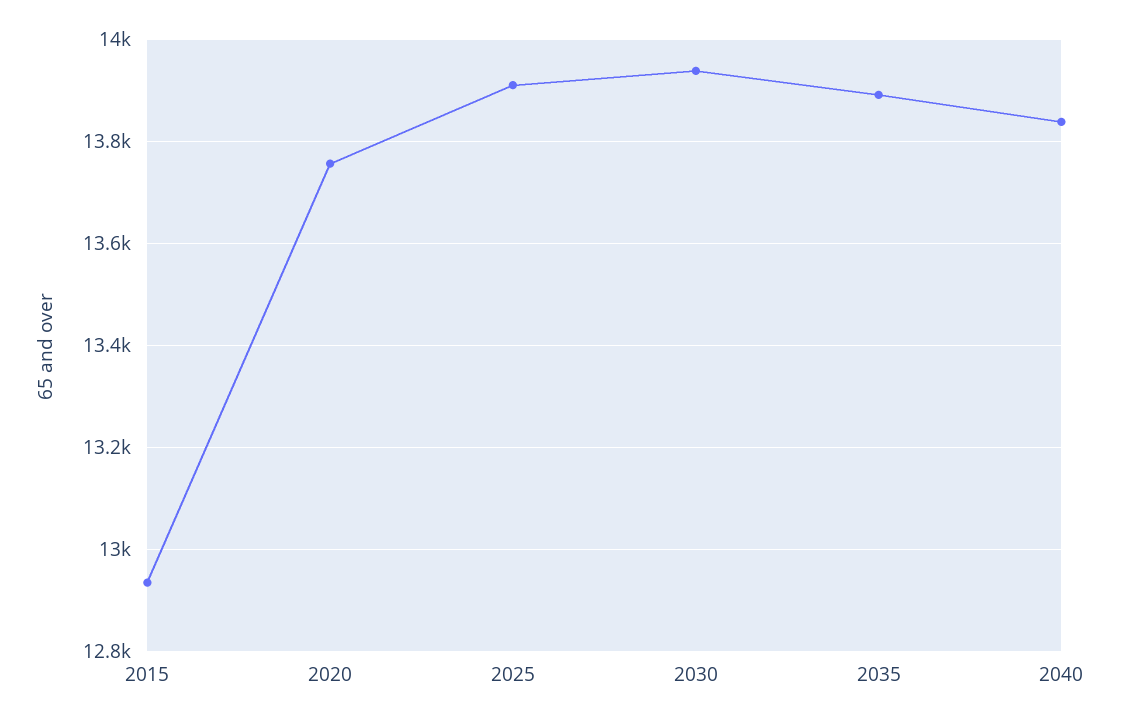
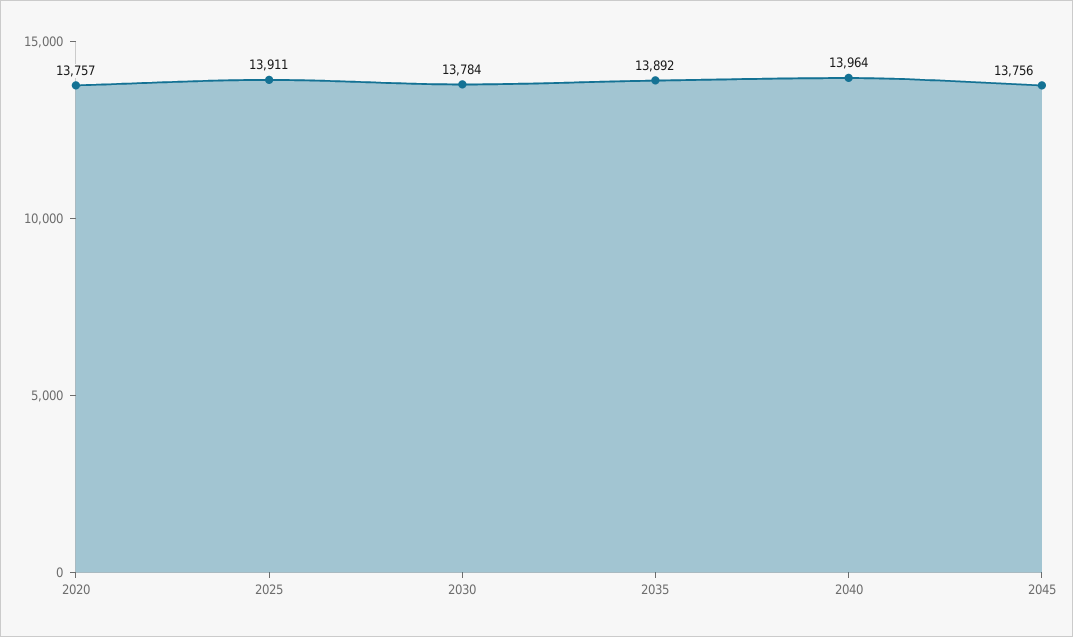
2015: 12940 -> none
2030: 13940 -> 13784
2040: 13840 -> 13964
2045: none -> 13756

